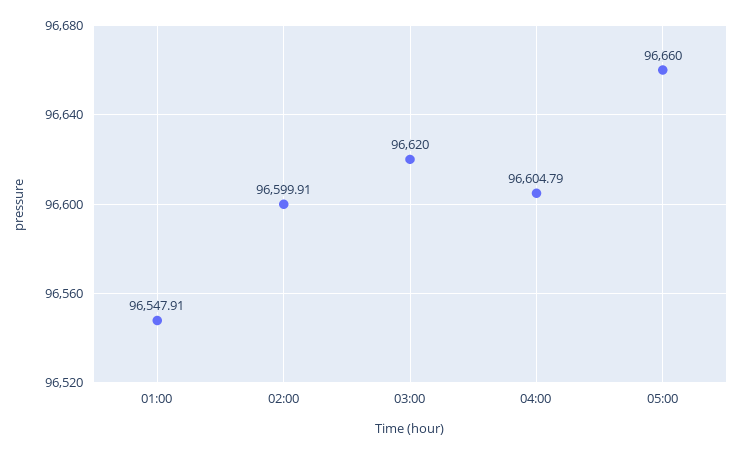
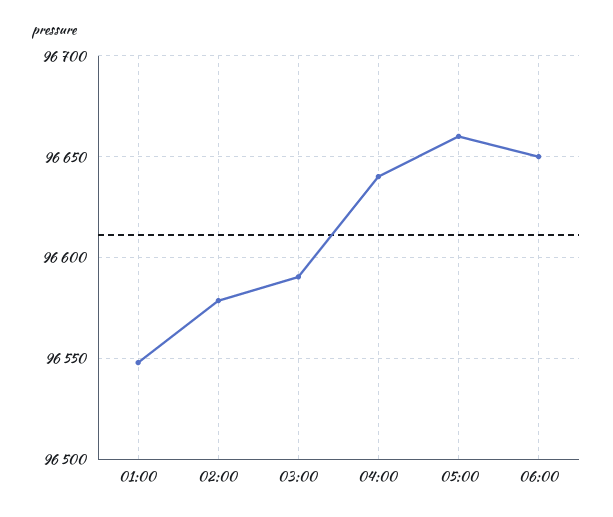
02:00: 96599.91 -> 96580
03:00: 96620 -> 96590
04:00: 96604.79 -> 96640
06:00: none -> 96650

